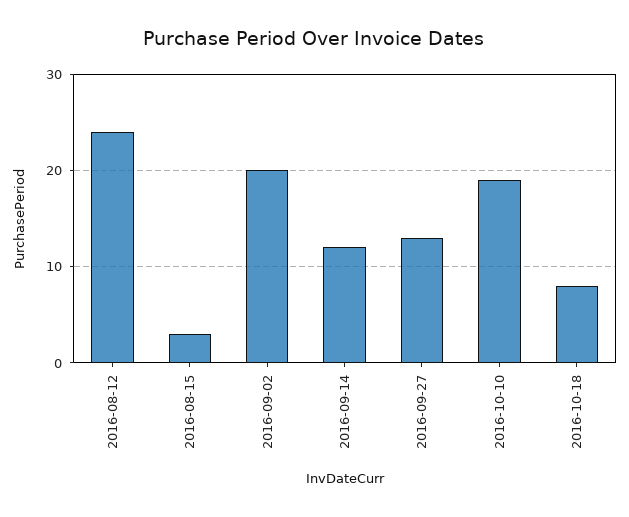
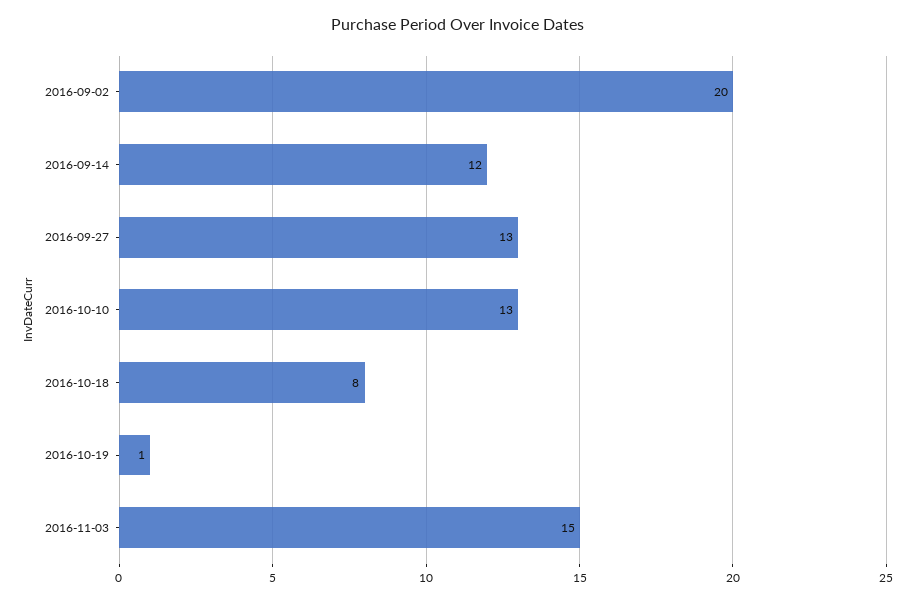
2016-08-12: 24 -> none
2016-08-15: 3 -> none
2016-10-10: 19 -> 13
2016-10-19: none -> 1
2016-11-03: none -> 15

